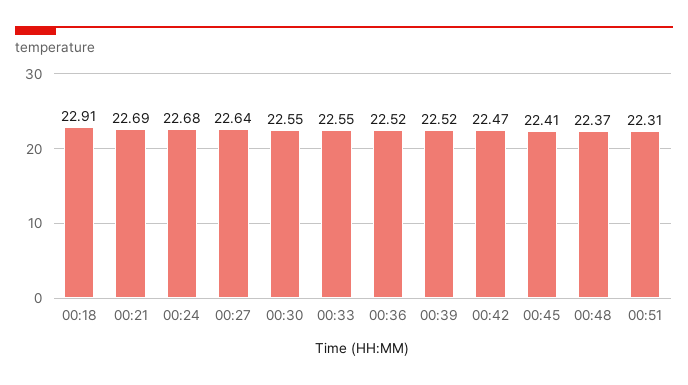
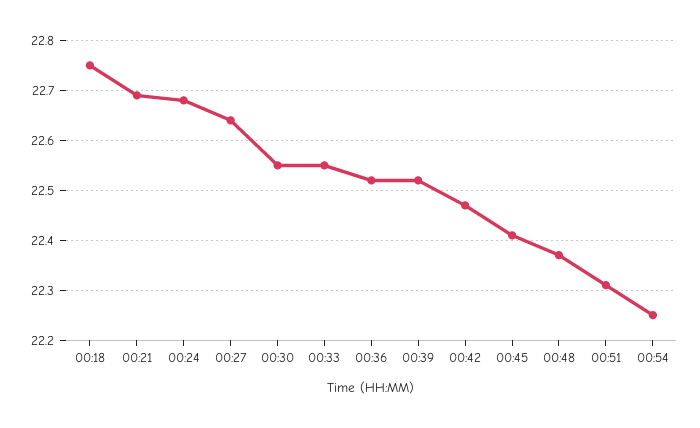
00:18: 22.91 -> 22.75
00:54: none -> 22.25

